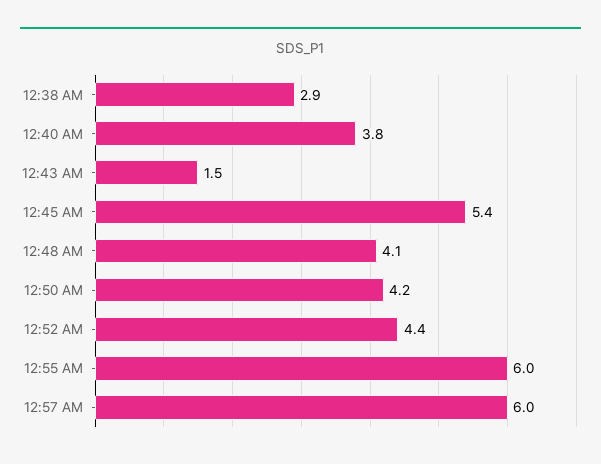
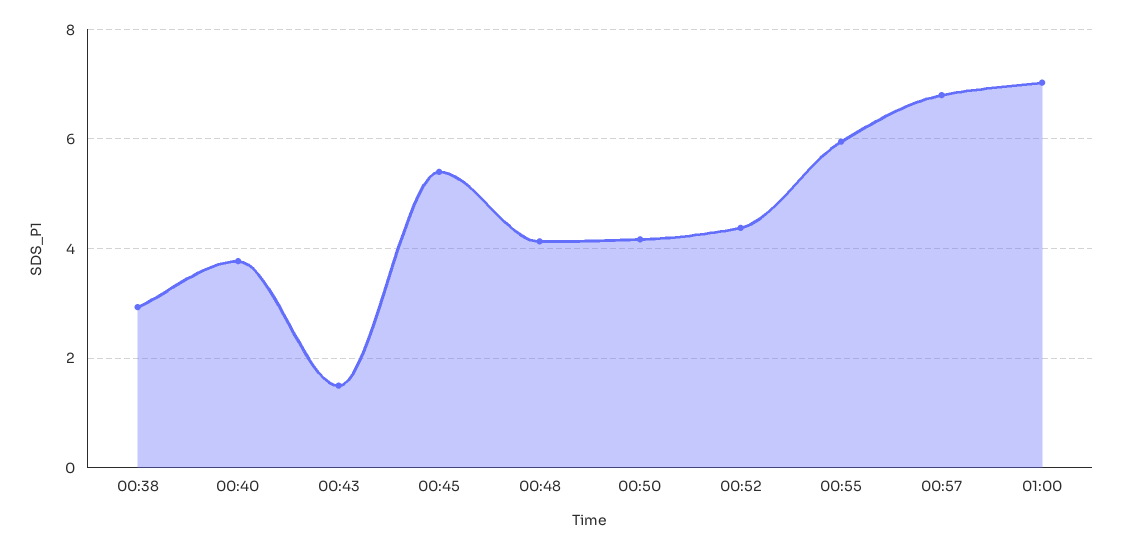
12:57 AM: 6 -> 6.8
01:00: none -> 7

